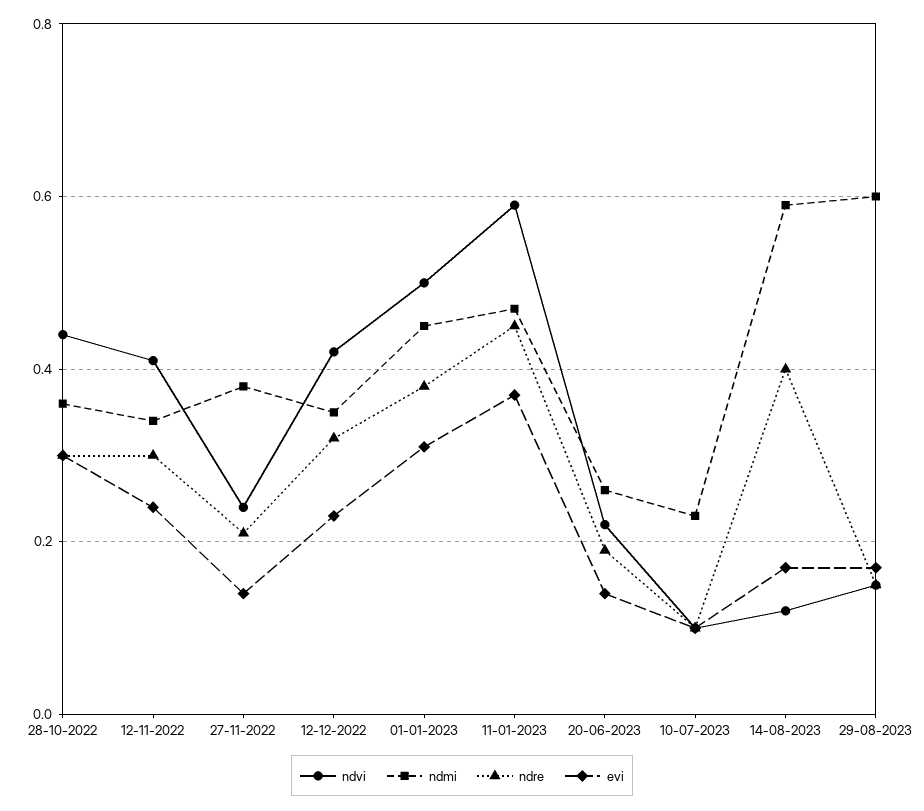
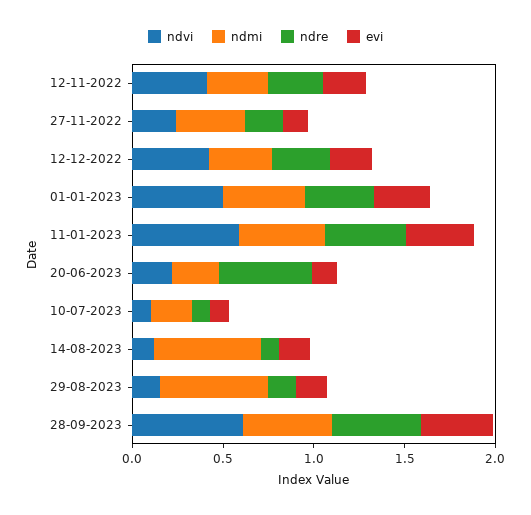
ndvi, 28-10-2022: 0.45 -> none
ndmi, 28-10-2022: 0.35 -> none
ndre, 28-10-2022: 0.3 -> none
evi, 28-10-2022: 0.3 -> none
ndre, 20-06-2023: 0.2 -> 0.5
ndre, 14-08-2023: 0.4 -> 0.1
ndvi, 28-09-2023: none -> 0.6
ndmi, 28-09-2023: none -> 0.5
ndre, 28-09-2023: none -> 0.5
evi, 28-09-2023: none -> 0.4

